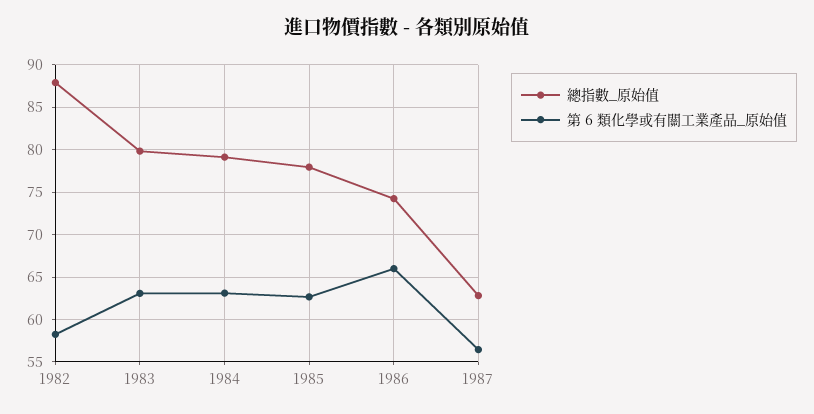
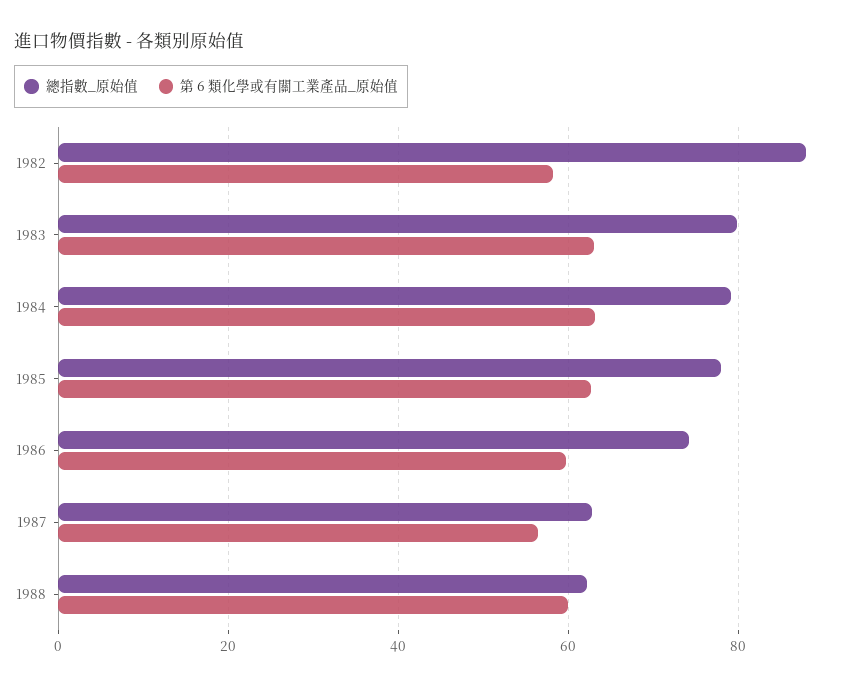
第 6 類化學或有關工業產品_原始值, 1986: 66 -> 60
總指數_原始值, 1988: none -> 62
第 6 類化學或有關工業產品_原始值, 1988: none -> 60

